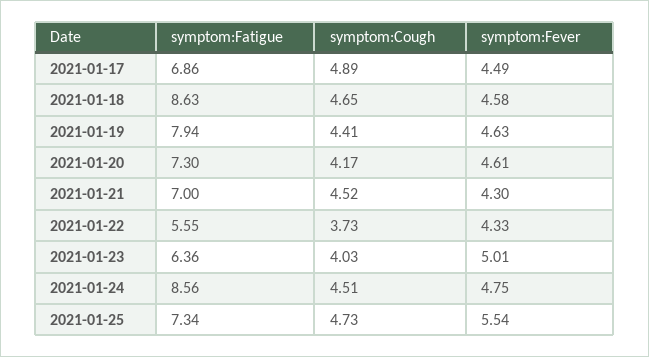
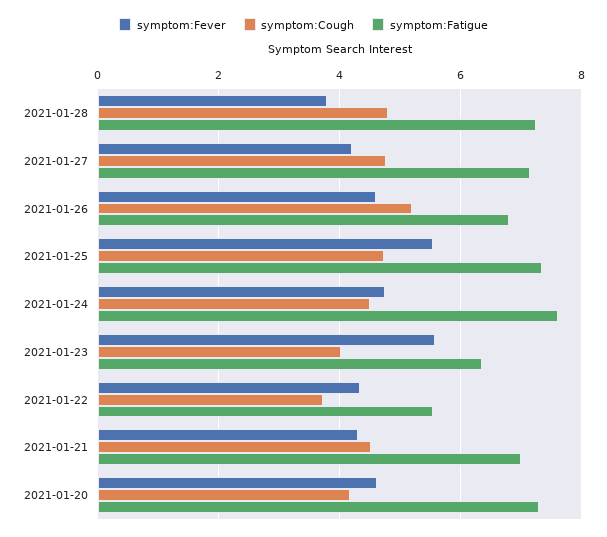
symptom:Fatigue, 2021-01-17: 6.86 -> none
symptom:Cough, 2021-01-17: 4.89 -> none
symptom:Fever, 2021-01-17: 4.49 -> none
symptom:Fatigue, 2021-01-18: 8.63 -> none
symptom:Cough, 2021-01-18: 4.65 -> none
symptom:Fever, 2021-01-18: 4.58 -> none
symptom:Fatigue, 2021-01-19: 7.94 -> none
symptom:Cough, 2021-01-19: 4.41 -> none
symptom:Fever, 2021-01-19: 4.63 -> none
symptom:Fever, 2021-01-23: 5.01 -> 5.6
symptom:Fatigue, 2021-01-24: 8.56 -> 7.6
symptom:Fever, 2021-01-28: none -> 3.8
symptom:Cough, 2021-01-28: none -> 4.8
symptom:Fatigue, 2021-01-28: none -> 7.2
symptom:Fever, 2021-01-27: none -> 4.2
symptom:Cough, 2021-01-27: none -> 4.8
symptom:Fatigue, 2021-01-27: none -> 7.2
symptom:Fever, 2021-01-26: none -> 4.6
symptom:Cough, 2021-01-26: none -> 5.2
symptom:Fatigue, 2021-01-26: none -> 6.8

